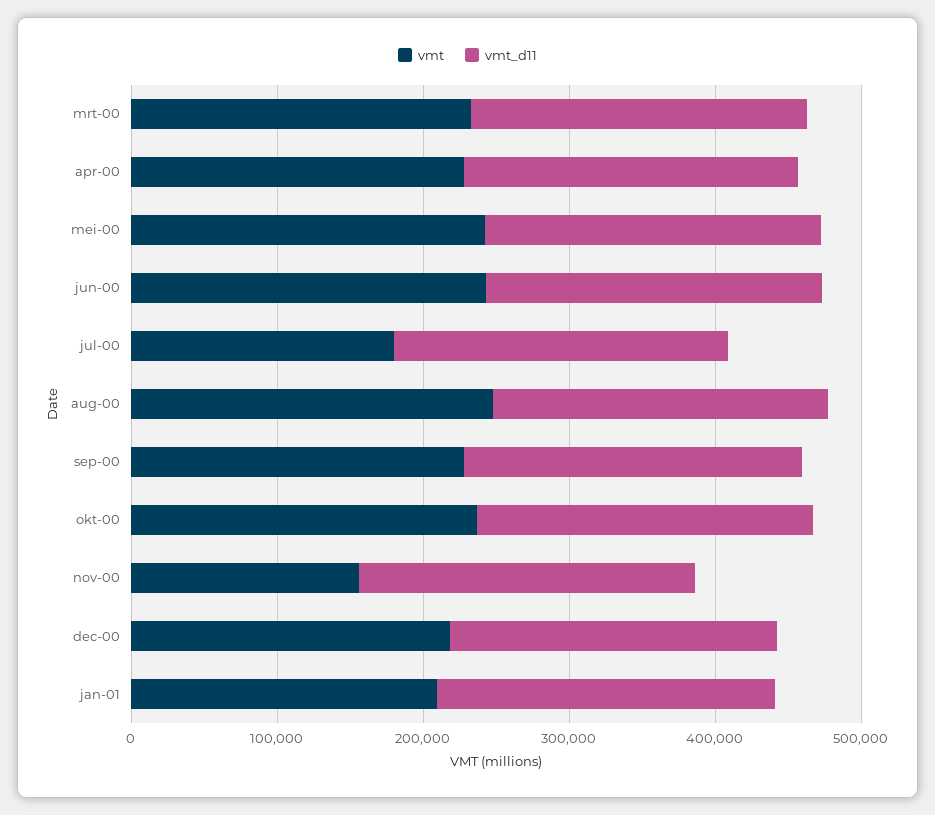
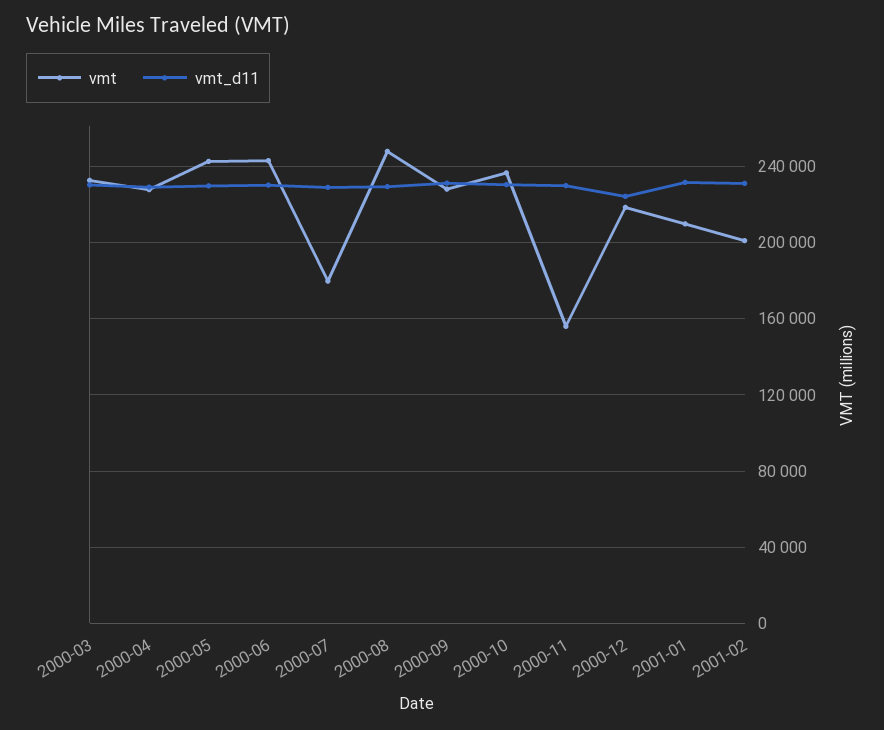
vmt, 2001-02: none -> 200000
vmt_d11, 2001-02: none -> 230000

